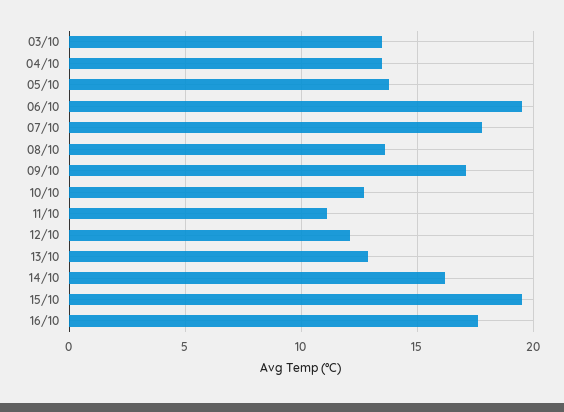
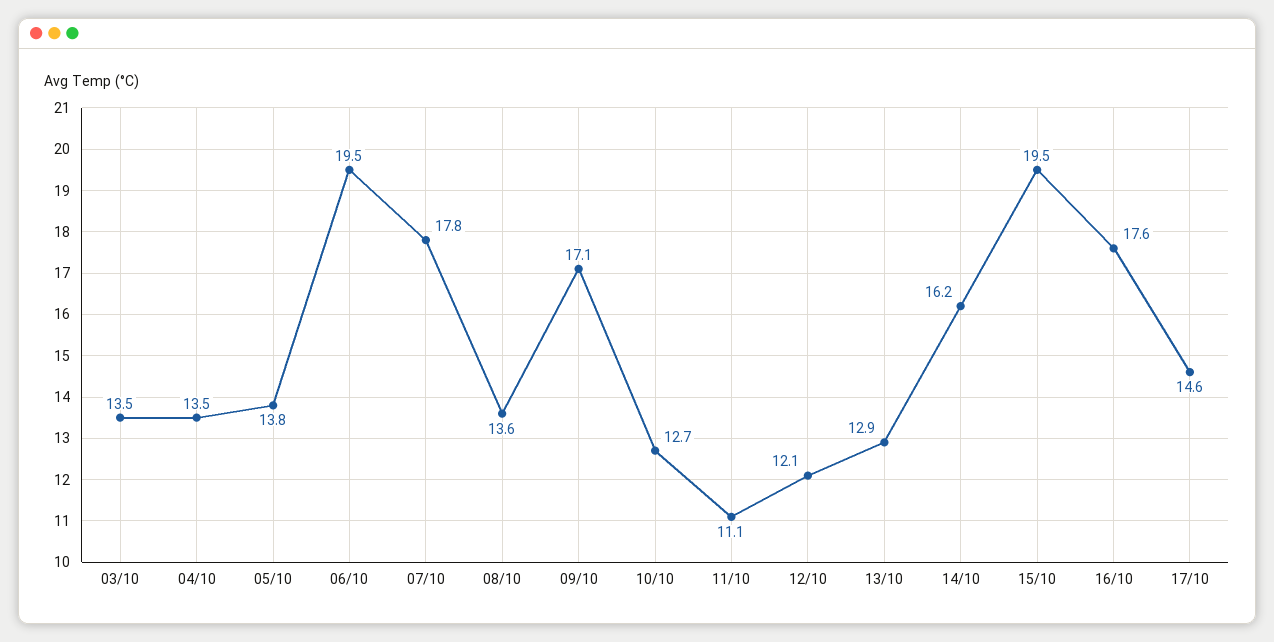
17/10: none -> 14.6

